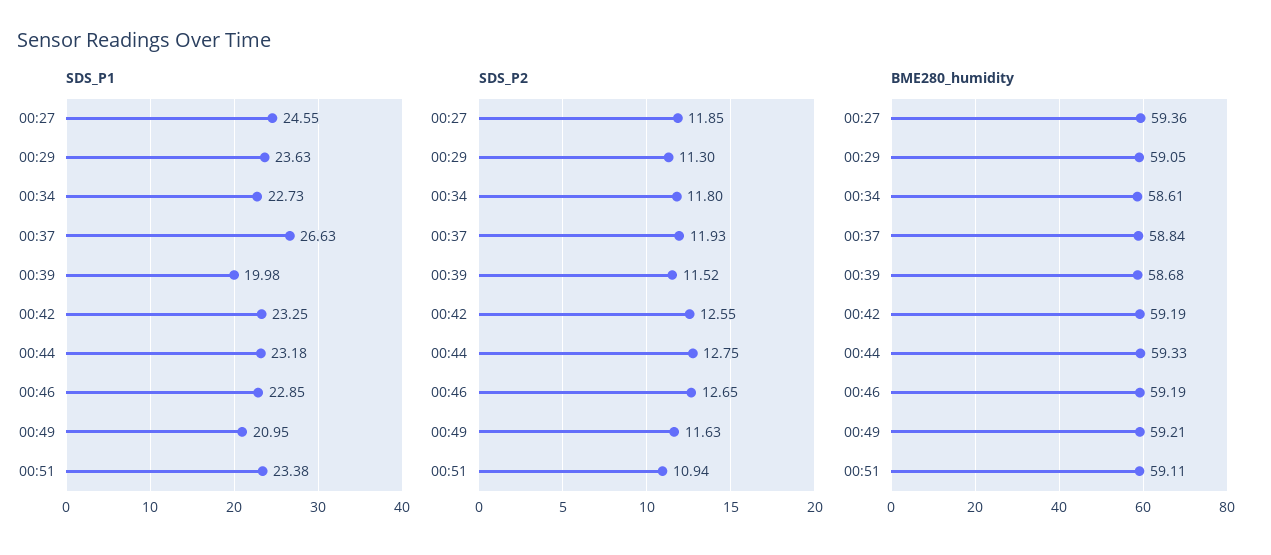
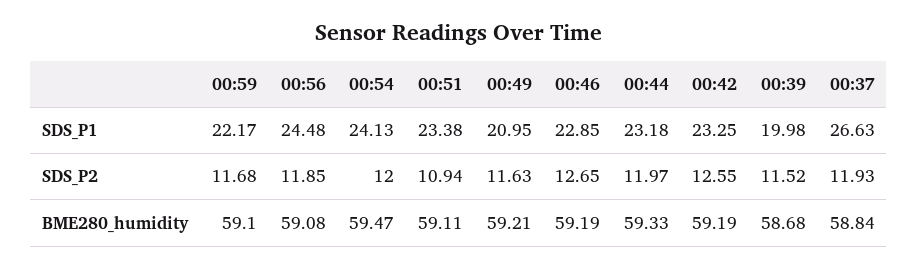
SDS_P1, 00:27: 24.55 -> none
SDS_P1, 00:29: 23.63 -> none
SDS_P1, 00:34: 22.73 -> none
SDS_P2, 00:27: 11.85 -> none
SDS_P2, 00:29: 11.3 -> none
SDS_P2, 00:34: 11.8 -> none
SDS_P2, 00:44: 12.75 -> 11.97
BME280_humidity, 00:27: 59.36 -> none
BME280_humidity, 00:29: 59.05 -> none
BME280_humidity, 00:34: 58.61 -> none
SDS_P1, 00:59: none -> 22.17
SDS_P1, 00:56: none -> 24.48
SDS_P1, 00:54: none -> 24.13
SDS_P2, 00:59: none -> 11.68
SDS_P2, 00:56: none -> 11.85
SDS_P2, 00:54: none -> 12
BME280_humidity, 00:59: none -> 59.1
BME280_humidity, 00:56: none -> 59.08
BME280_humidity, 00:54: none -> 59.47

